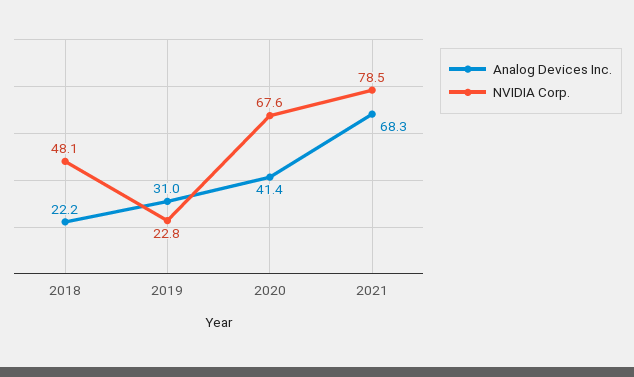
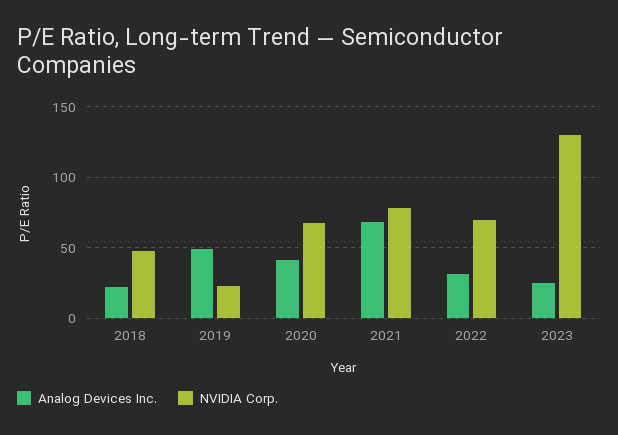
Analog Devices Inc., 2019: 31 -> 50
Analog Devices Inc., 2022: none -> 30
NVIDIA Corp., 2022: none -> 70
Analog Devices Inc., 2023: none -> 25
NVIDIA Corp., 2023: none -> 130

